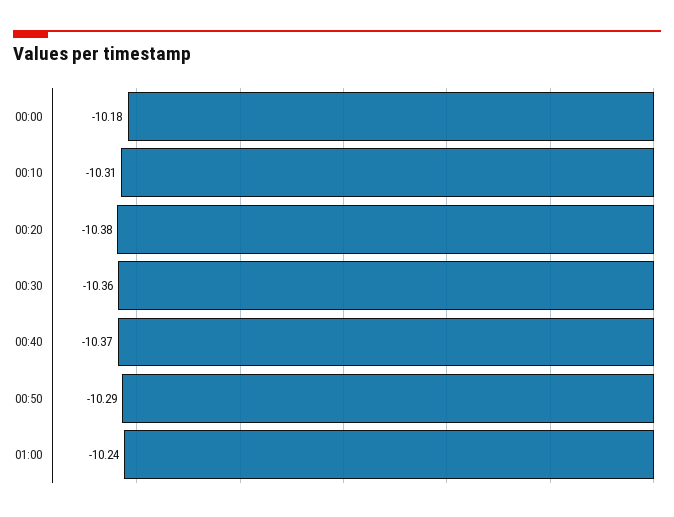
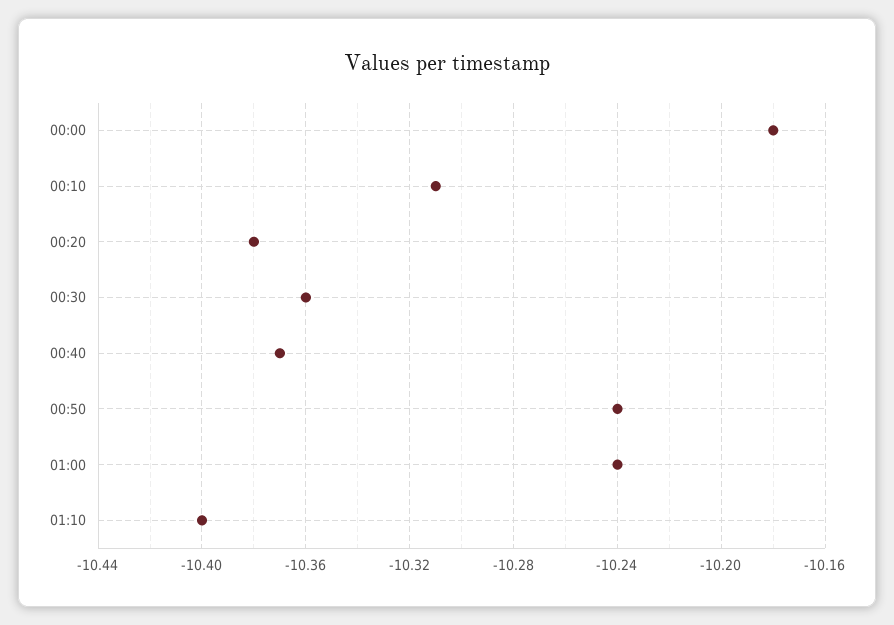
00:50: -10.29 -> -10.24
01:10: none -> -10.4

